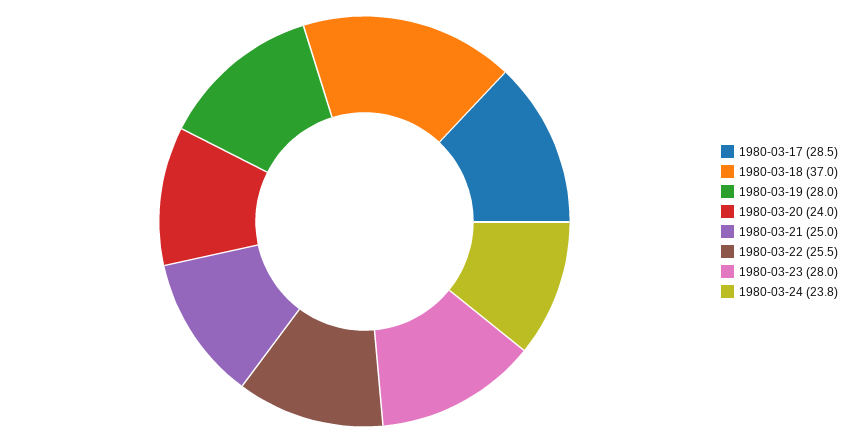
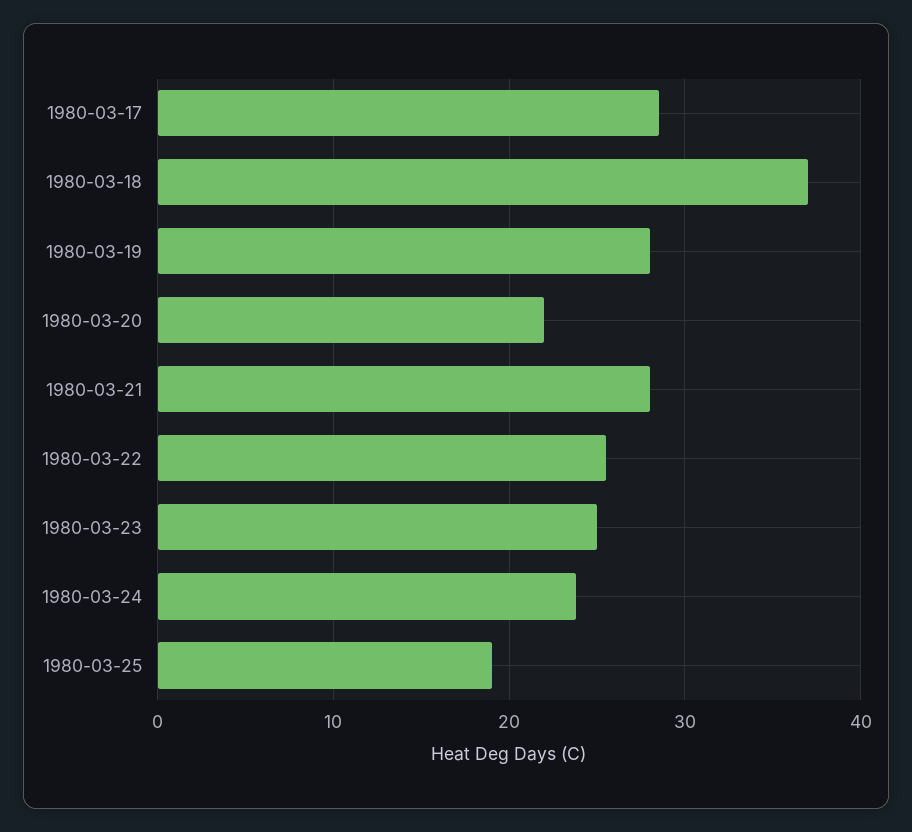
1980-03-20: 24 -> 22
1980-03-21: 25 -> 28
1980-03-23: 28 -> 25
1980-03-25: none -> 19

